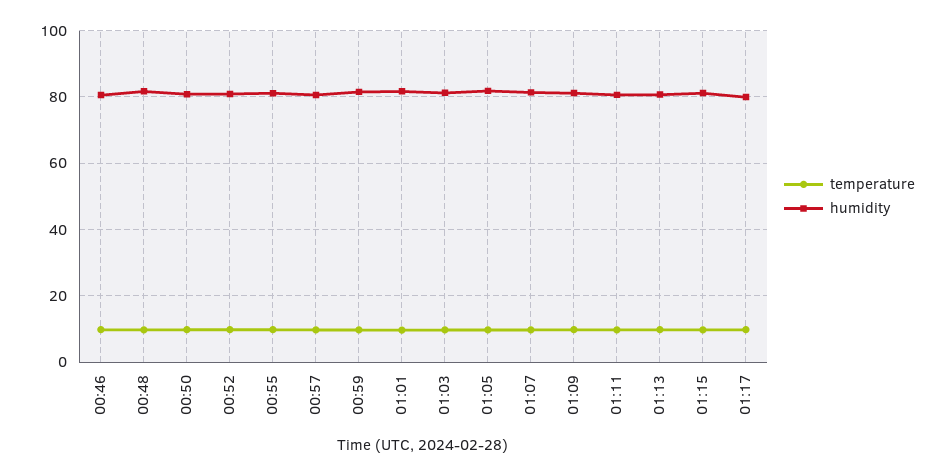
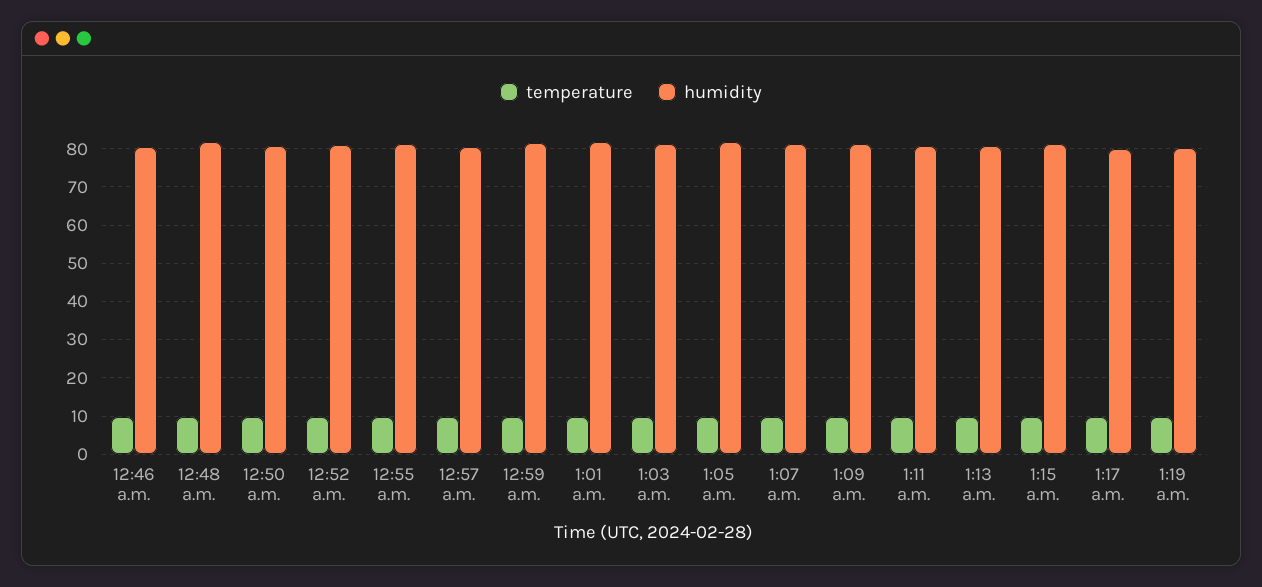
temperature, 1:19 a.m.: none -> 10
humidity, 1:19 a.m.: none -> 80

